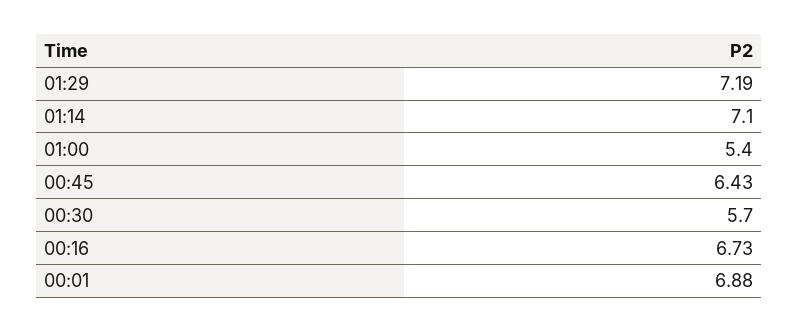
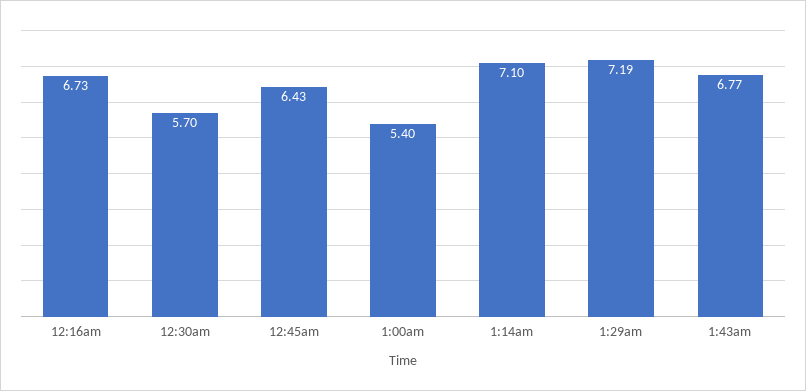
00:01: 6.88 -> none
1:43am: none -> 6.77

